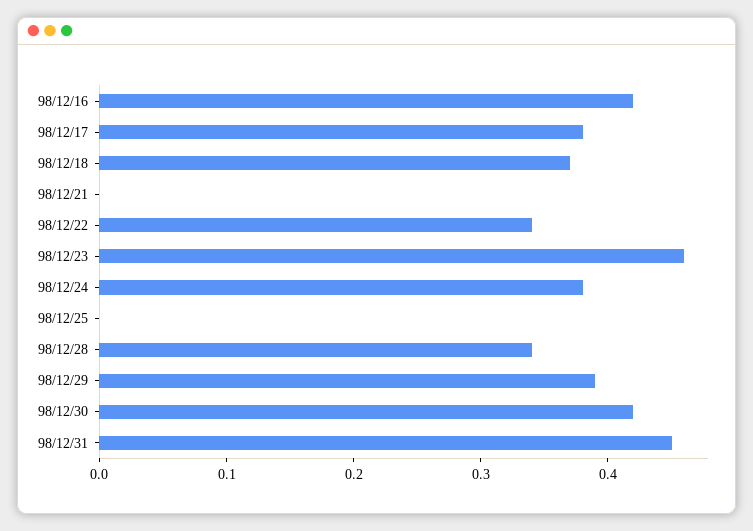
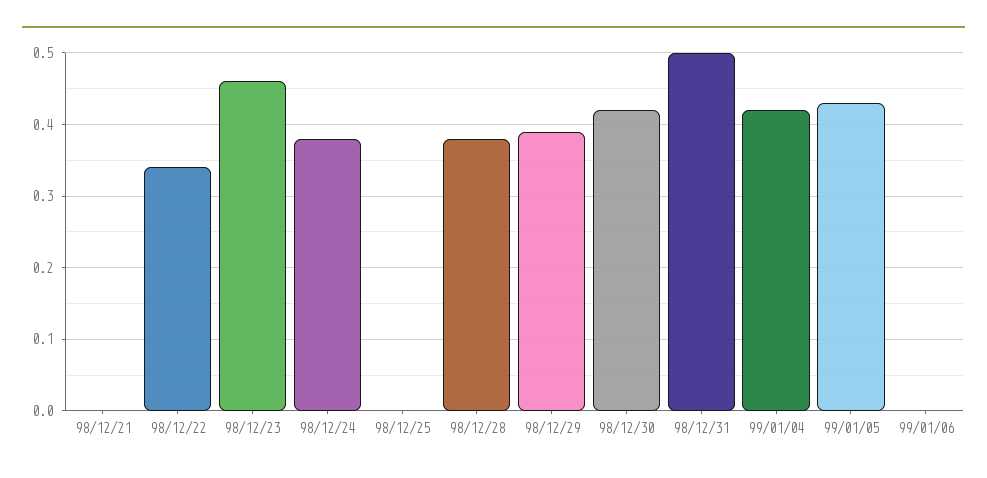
98/12/16: 0.42 -> none
98/12/17: 0.38 -> none
98/12/18: 0.37 -> none
98/12/28: 0.34 -> 0.38
98/12/31: 0.45 -> 0.5
99/01/04: none -> 0.42
99/01/05: none -> 0.43
99/01/06: none -> 0

